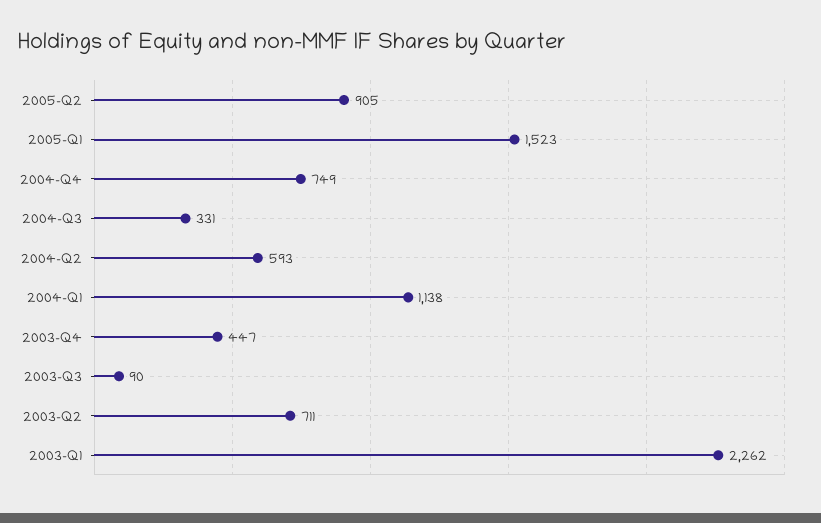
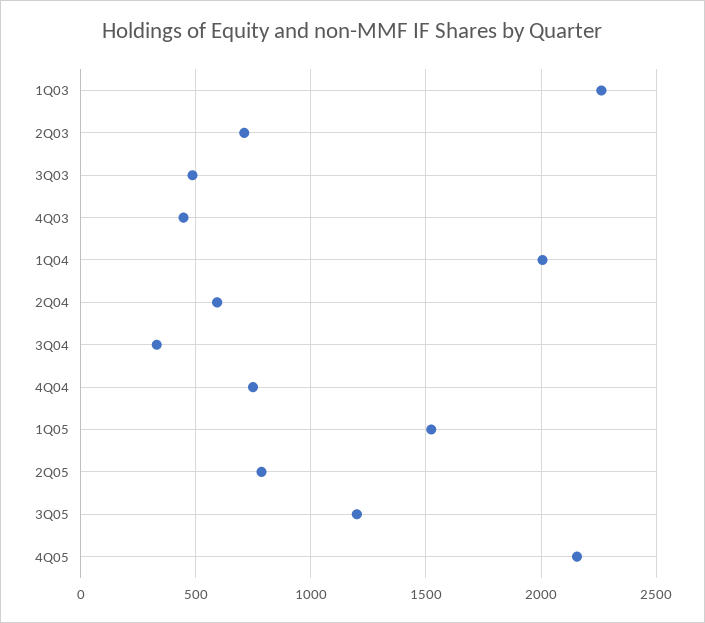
2005-Q2: 905 -> 800
2004-Q1: 1138 -> 2000
2003-Q3: 90 -> 500
3Q05: none -> 1200
4Q05: none -> 2150

